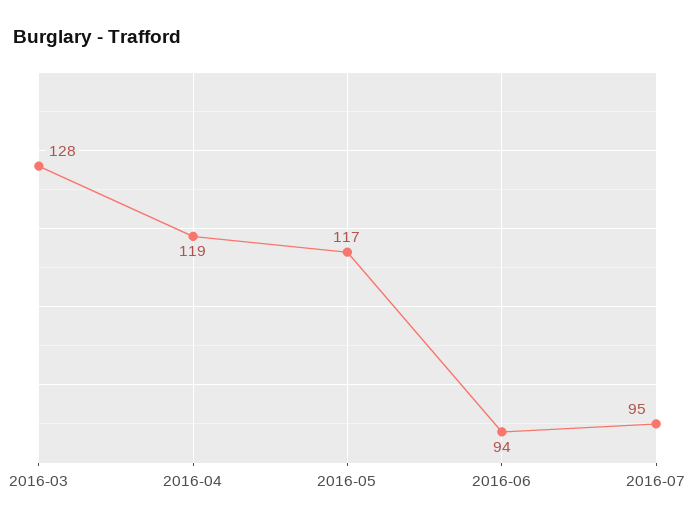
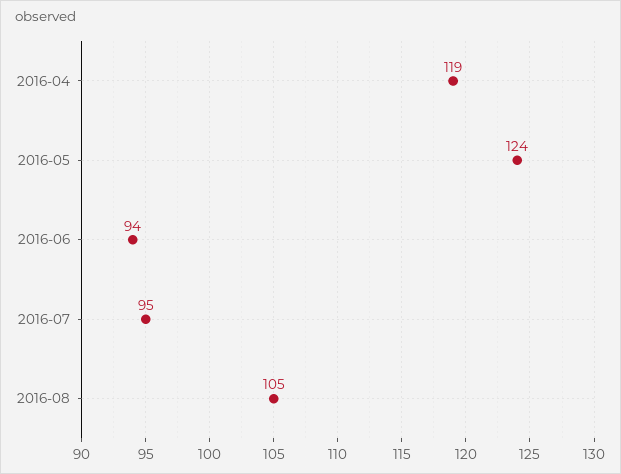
2016-03: 128 -> none
2016-05: 117 -> 124
2016-08: none -> 105

